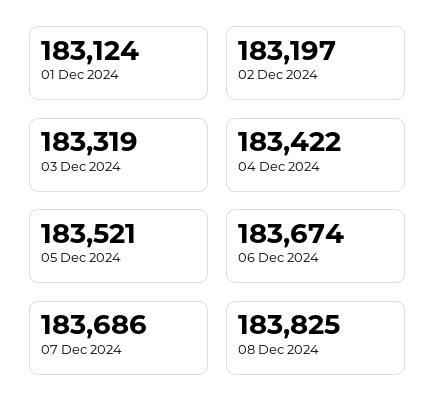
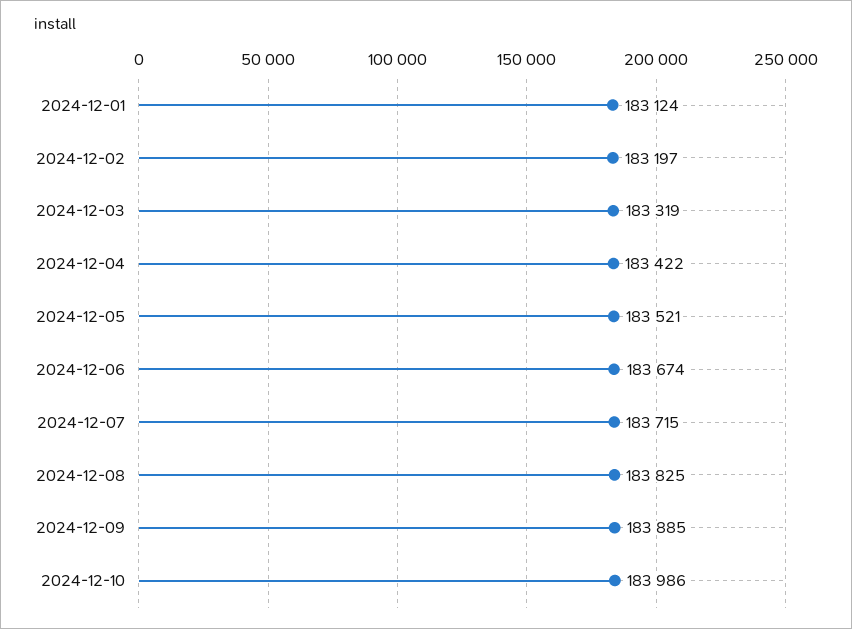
07 Dec 2024: 183686 -> 183715
2024-12-09: none -> 183885
2024-12-10: none -> 183986

